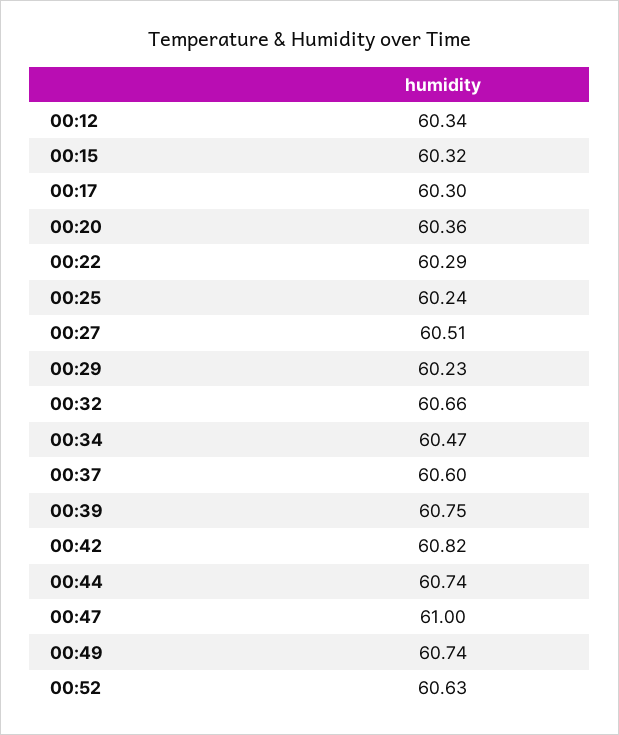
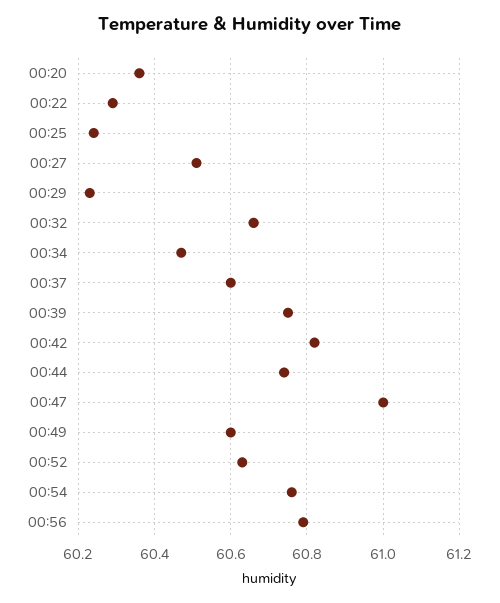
00:12: 60.34 -> none
00:15: 60.32 -> none
00:17: 60.3 -> none
00:49: 60.74 -> 60.6
00:54: none -> 60.75
00:56: none -> 60.8

